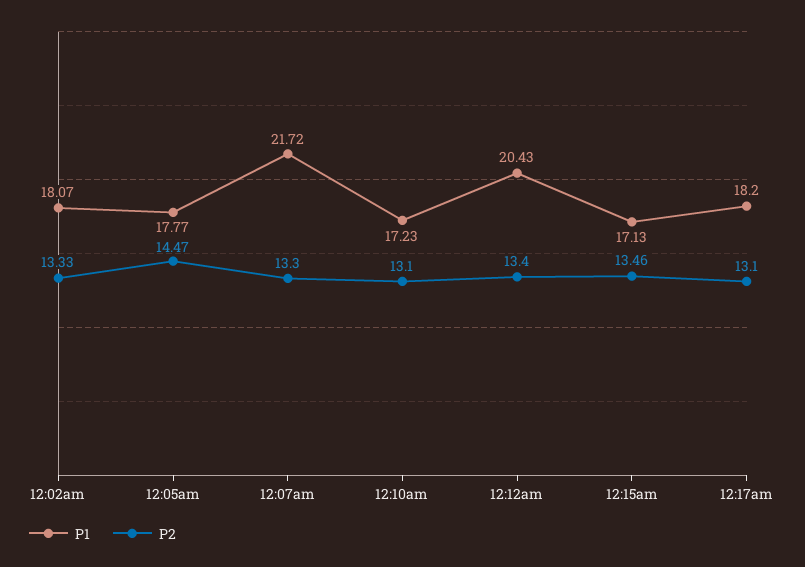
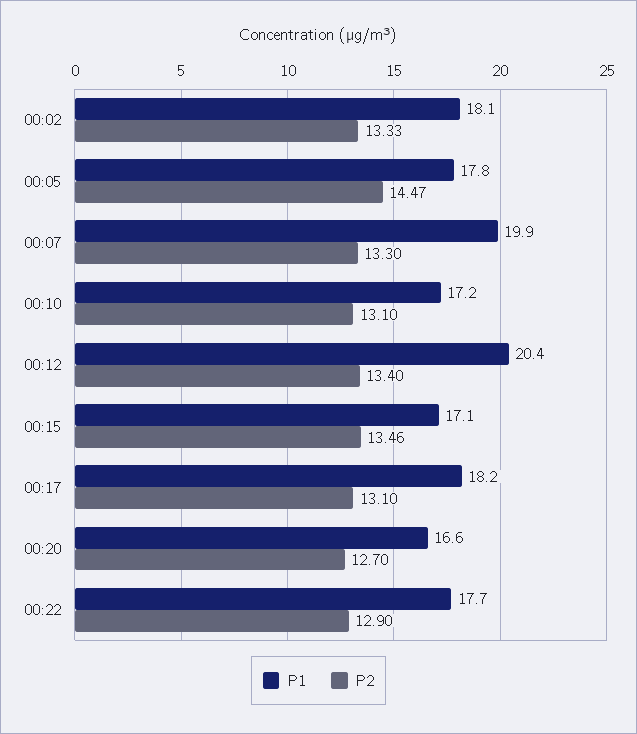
P1, 12:07am: 21.72 -> 19.9
P1, 00:20: none -> 16.6
P2, 00:20: none -> 12.7
P1, 00:22: none -> 17.7
P2, 00:22: none -> 12.9

